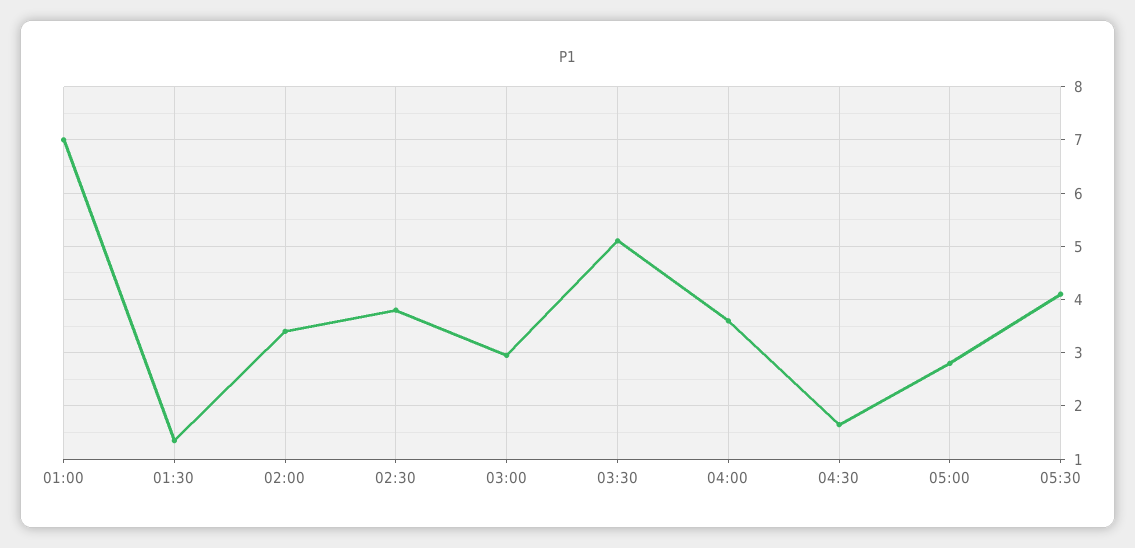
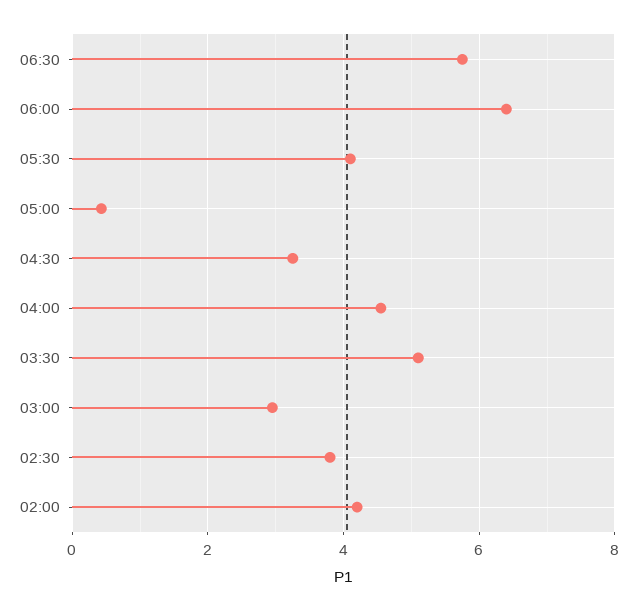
01:00: 7 -> none
01:30: 1.4 -> none
02:00: 3.4 -> 4.2
04:00: 3.6 -> 4.6
04:30: 1.6 -> 3.2
05:00: 2.8 -> 0.4
06:30: none -> 5.8
06:00: none -> 6.4

